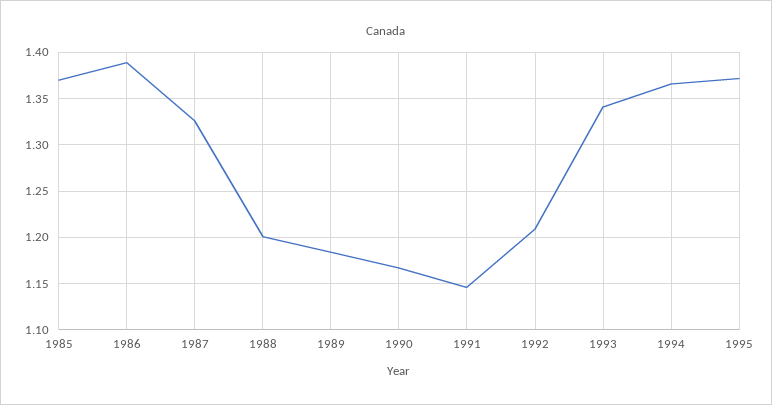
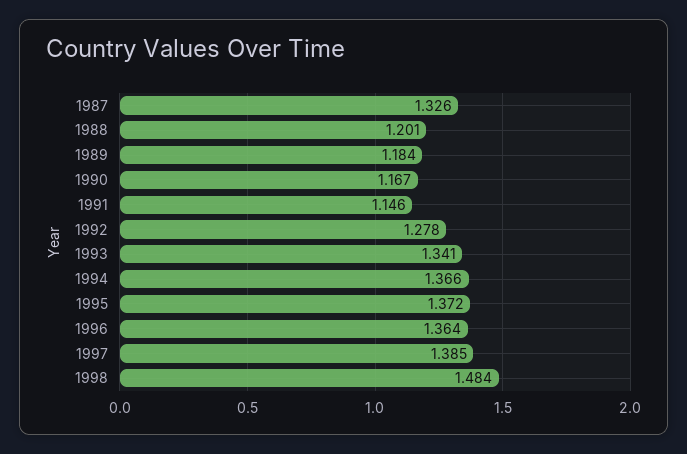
1985: 1.37 -> none
1986: 1.39 -> none
1992: 1.21 -> 1.278
1996: none -> 1.364
1997: none -> 1.385
1998: none -> 1.484

